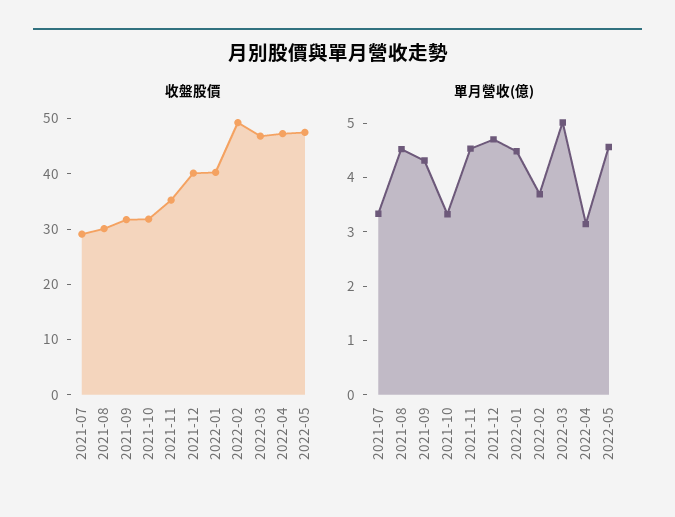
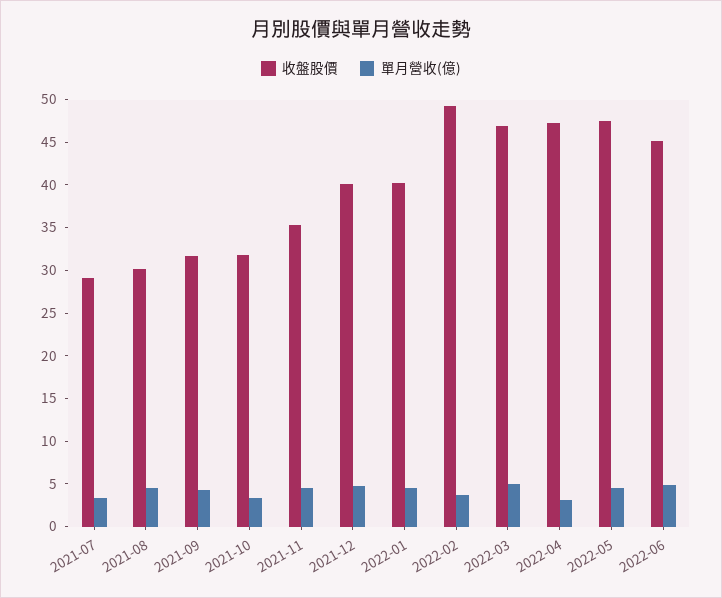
收盤股價, 2022-06: none -> 45
單月營收(億), 2022-06: none -> 5

